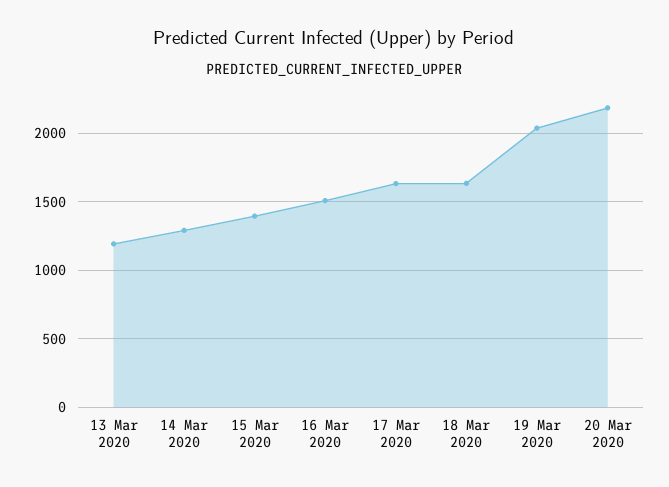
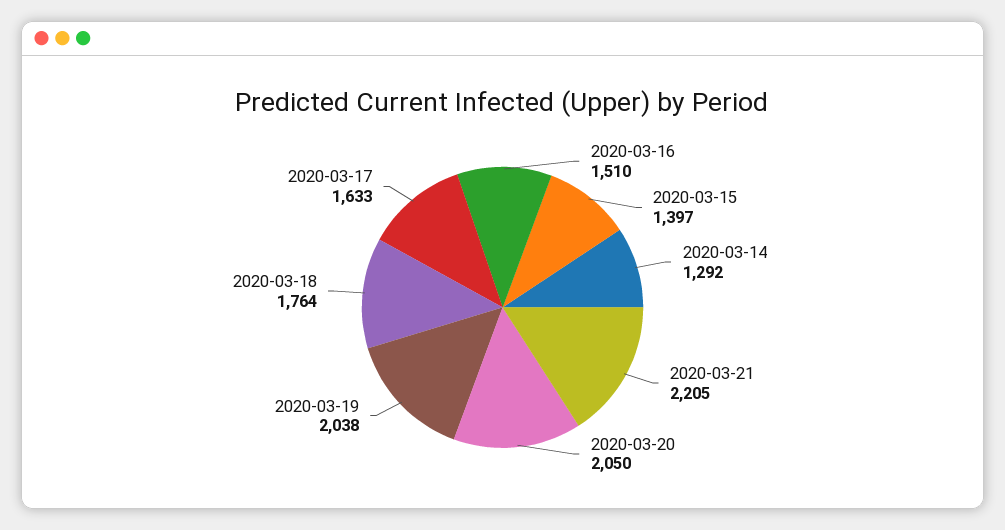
13 Mar 2020: 1200 -> none
18 Mar 2020: 1650 -> 1764
20 Mar 2020: 2200 -> 2050
2020-03-21: none -> 2205

